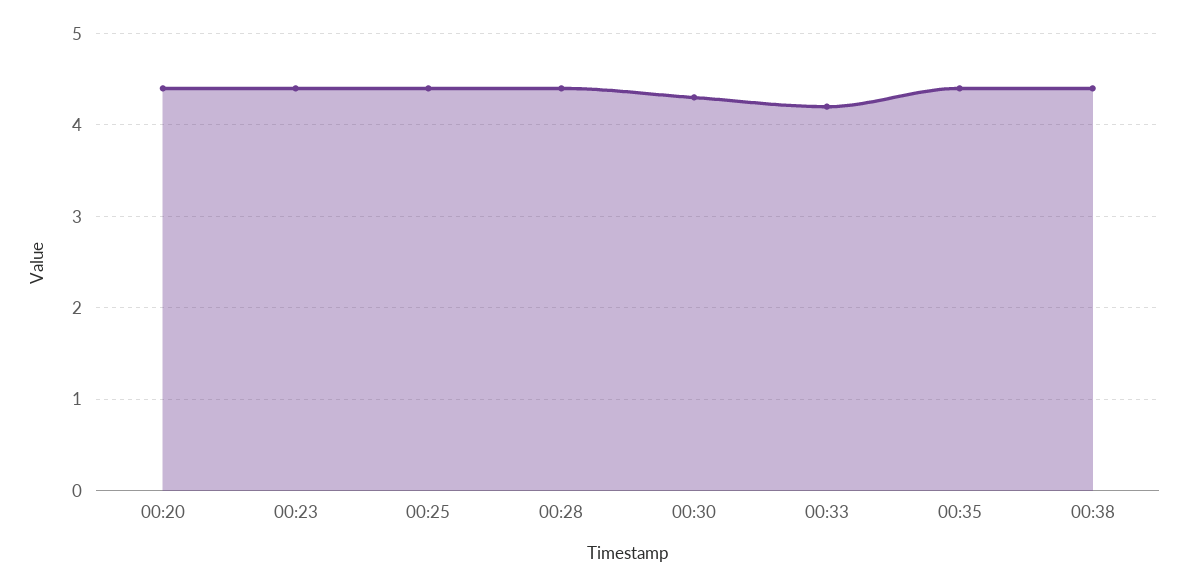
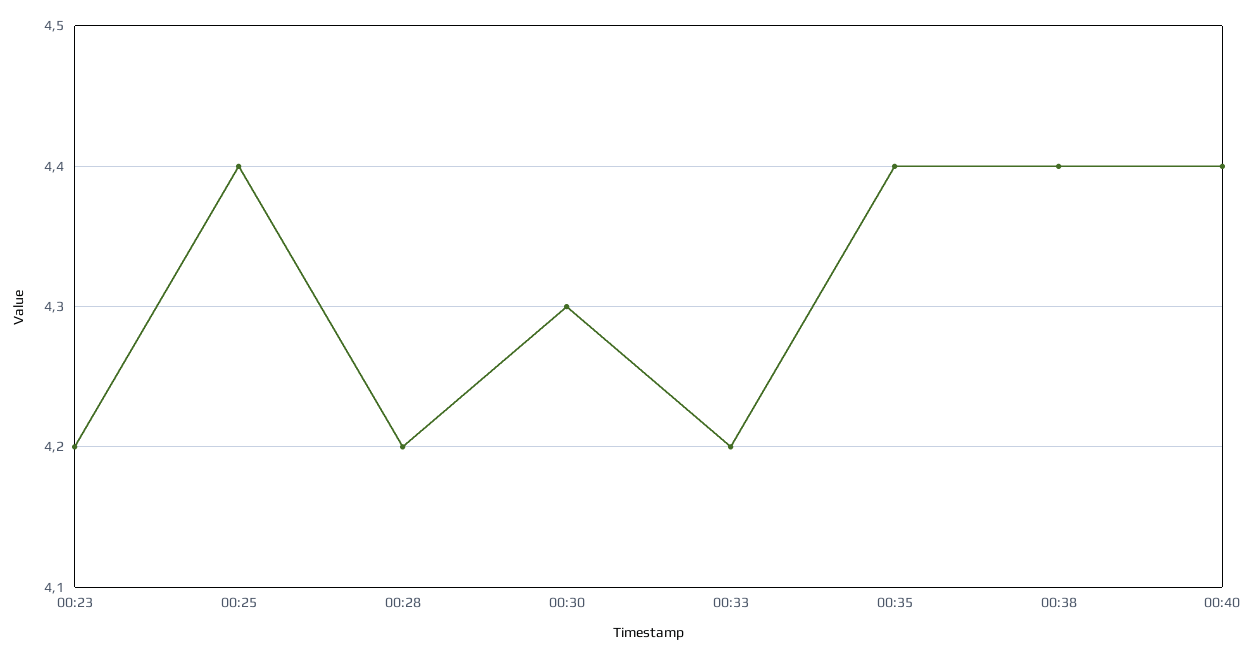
00:20: 4.4 -> none
00:23: 4.4 -> 4.2
00:28: 4.4 -> 4.2
00:40: none -> 4.4

